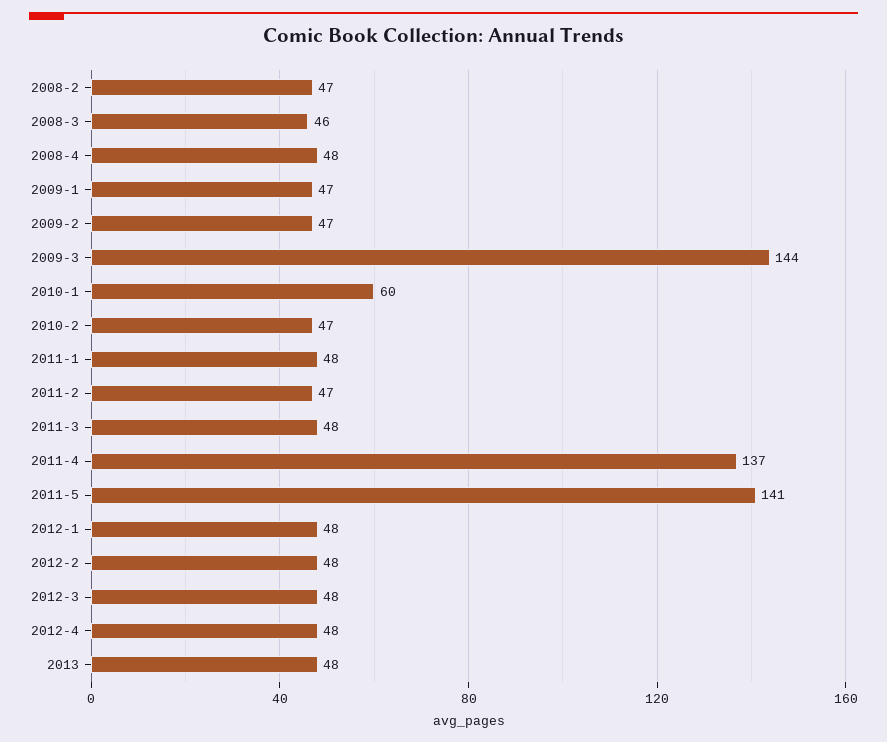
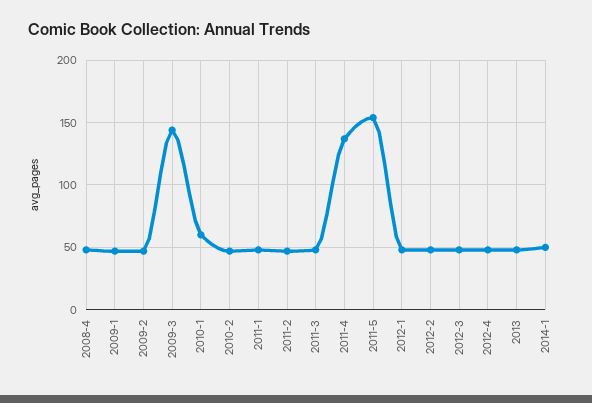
2008-2: 47 -> none
2008-3: 46 -> none
2011-5: 141 -> 155
2014-1: none -> 50

